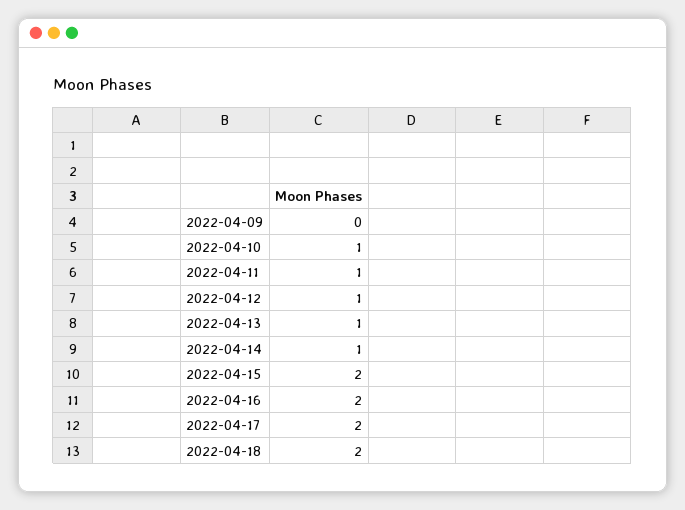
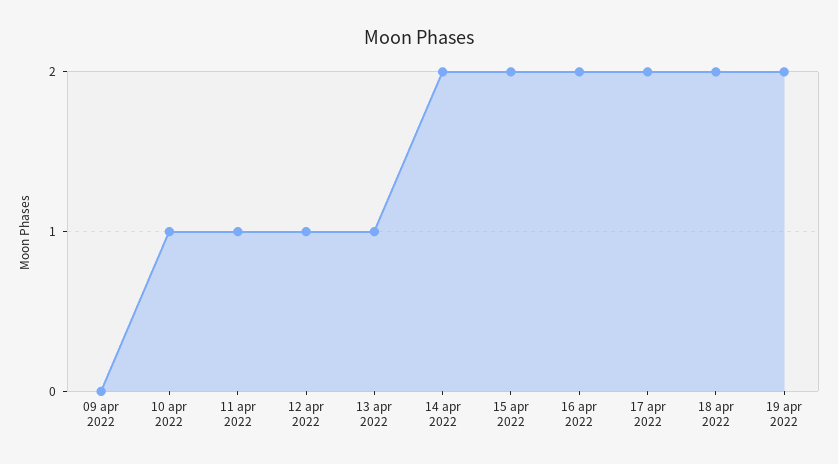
2022-04-14: 1 -> 2
19 apr 2022: none -> 2

